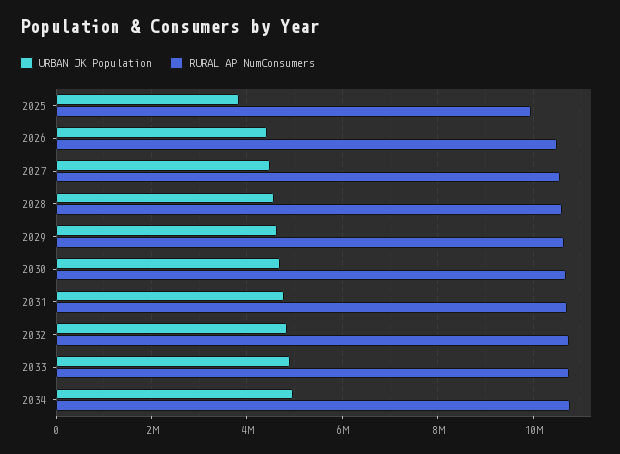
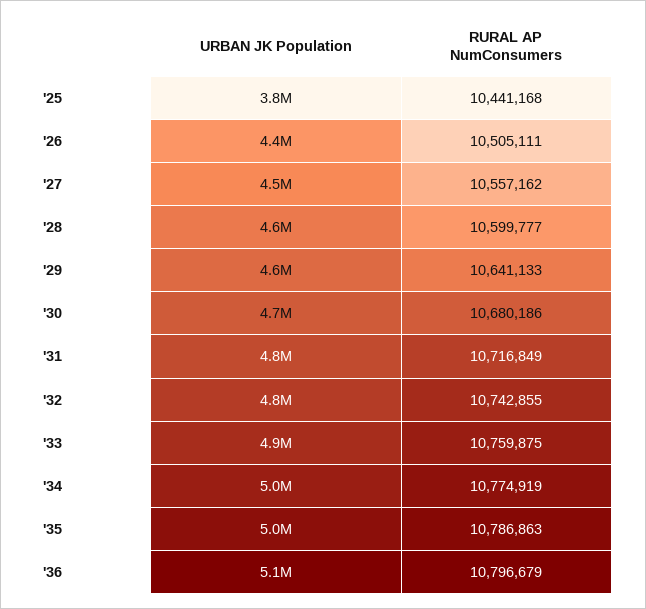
RURAL AP NumConsumers, 2025: 10000000 -> 10441168
URBAN JK Population, '35: none -> 5000000
RURAL AP NumConsumers, '35: none -> 10786863
URBAN JK Population, '36: none -> 5100000
RURAL AP NumConsumers, '36: none -> 10796679

